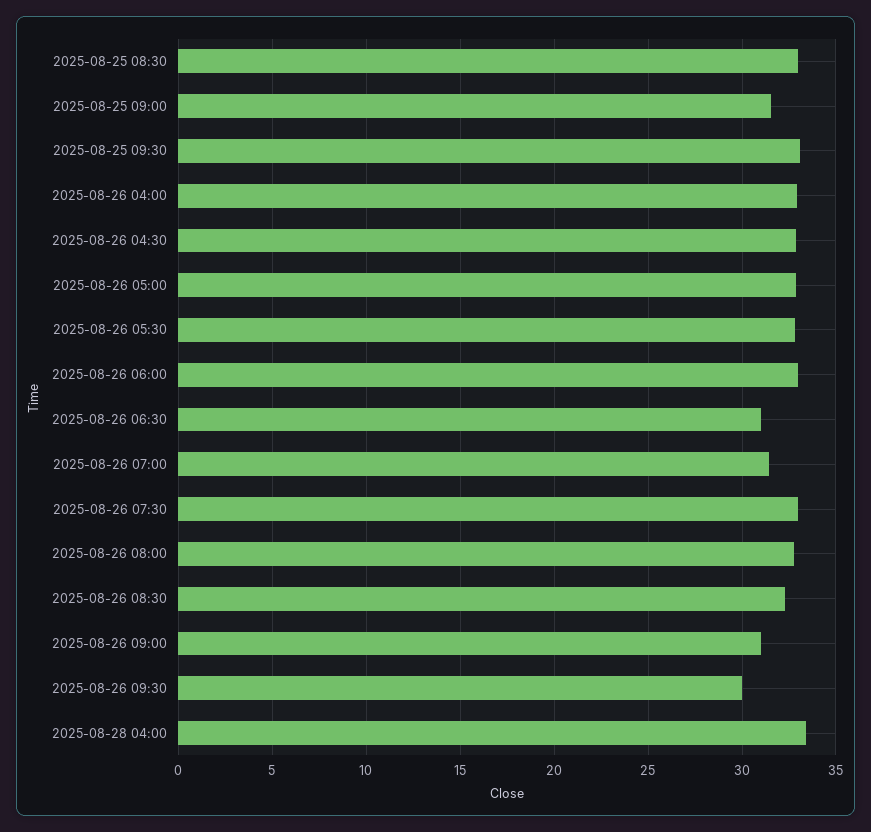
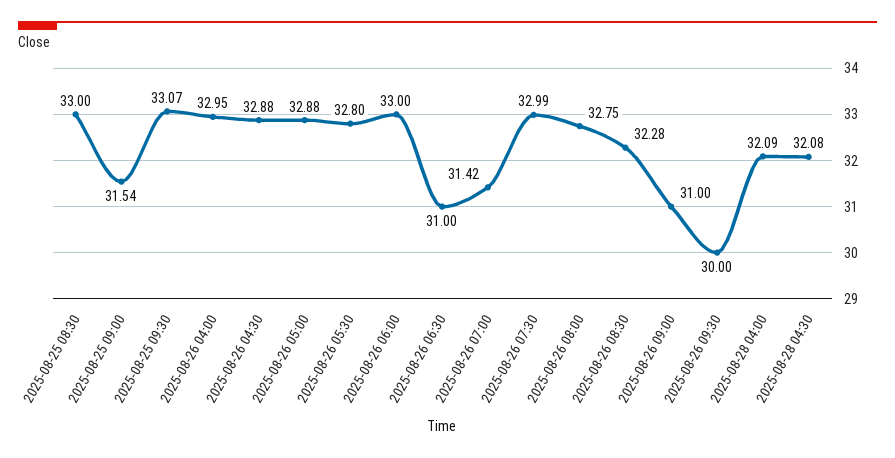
2025-08-28 04:00: 33.5 -> 32.09
2025-08-28 04:30: none -> 32.08

